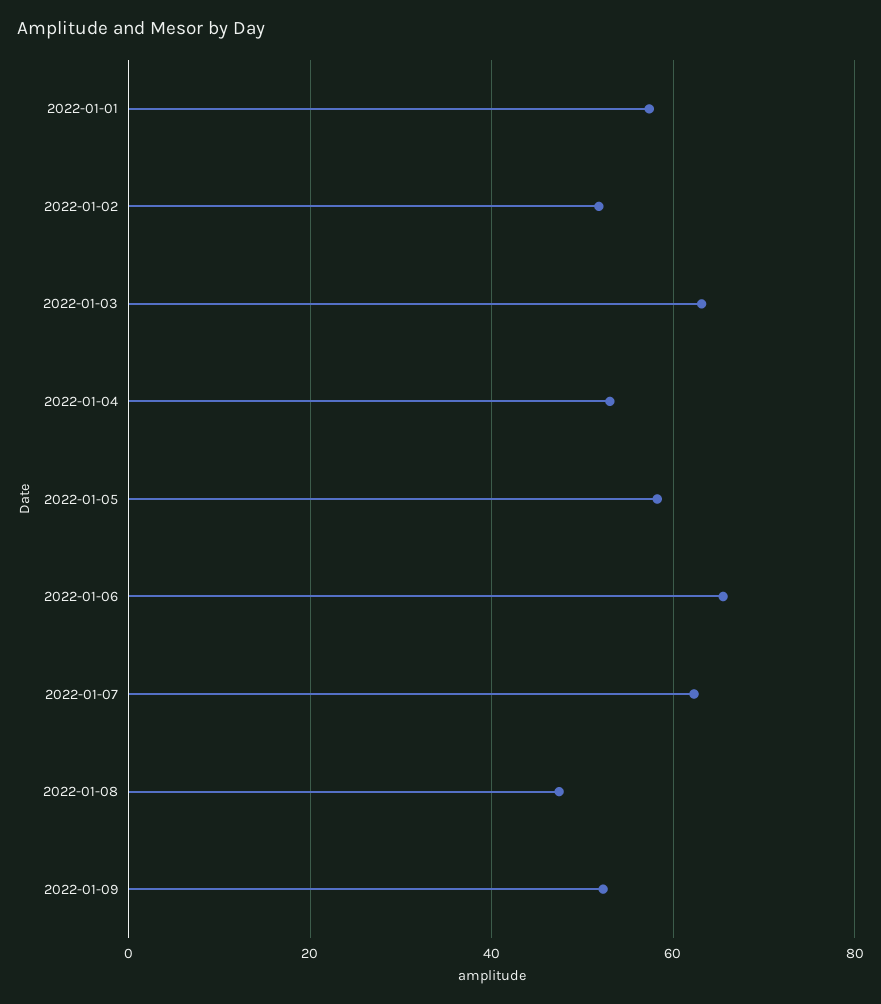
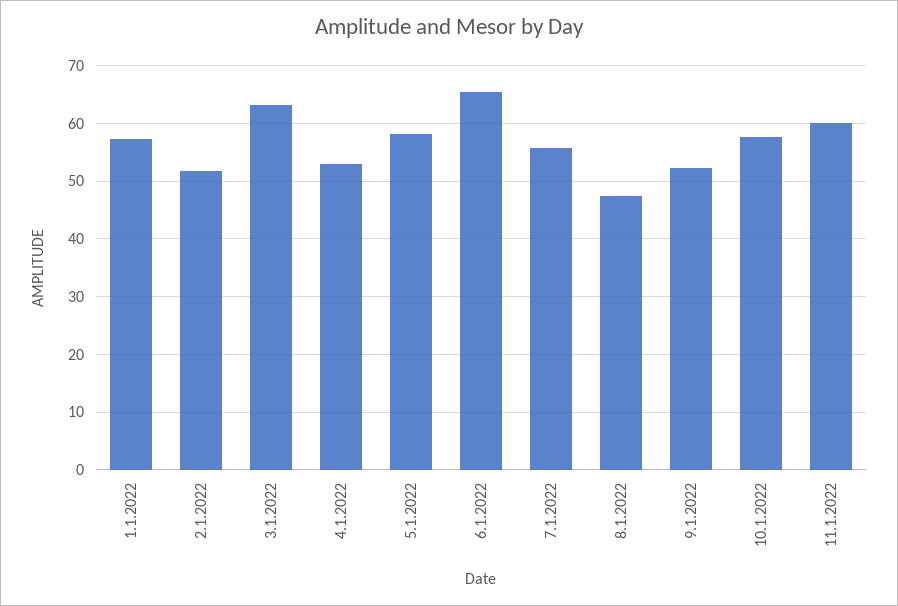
2022-01-07: 62 -> 56
10.1.2022: none -> 58
11.1.2022: none -> 60

